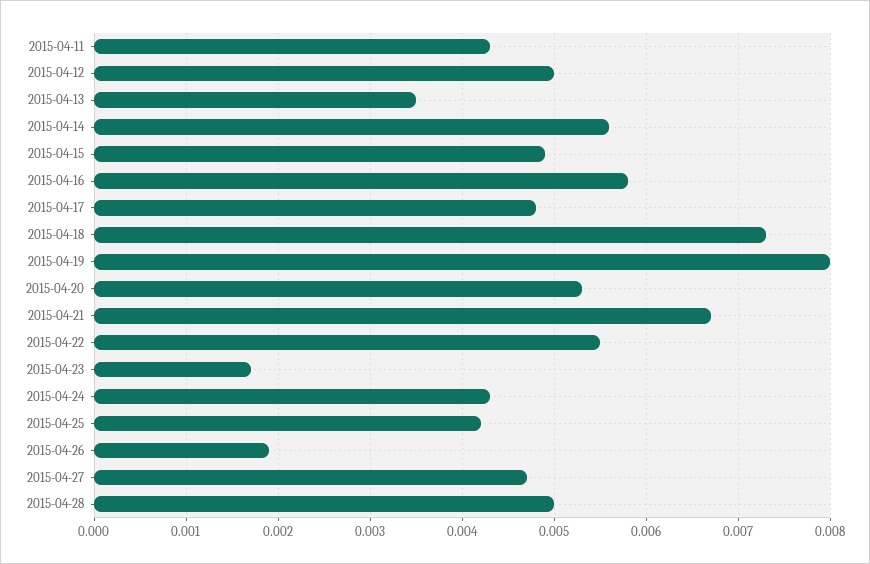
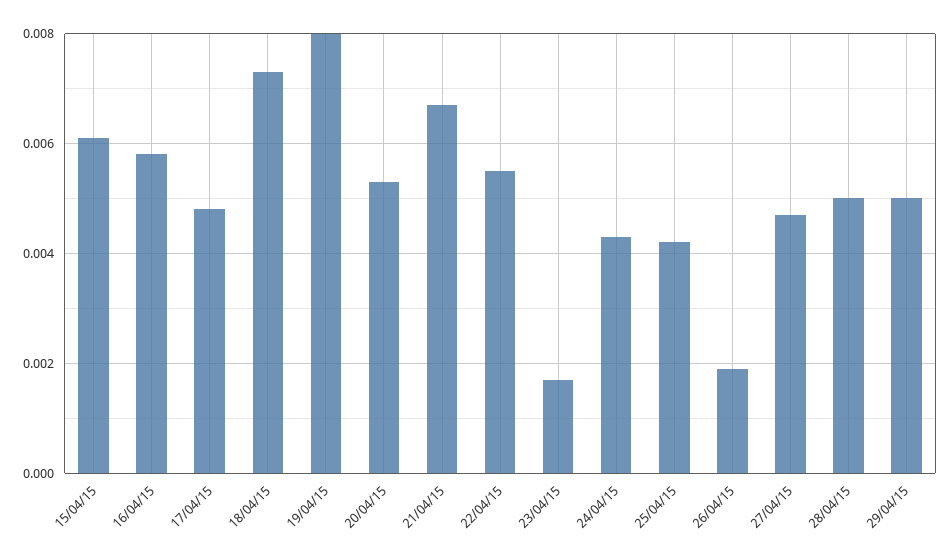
2015-04-11: 0.0043 -> none
2015-04-12: 0.005 -> none
2015-04-13: 0.0035 -> none
2015-04-14: 0.0056 -> none
2015-04-15: 0.0049 -> 0.006
29/04/15: none -> 0.005

